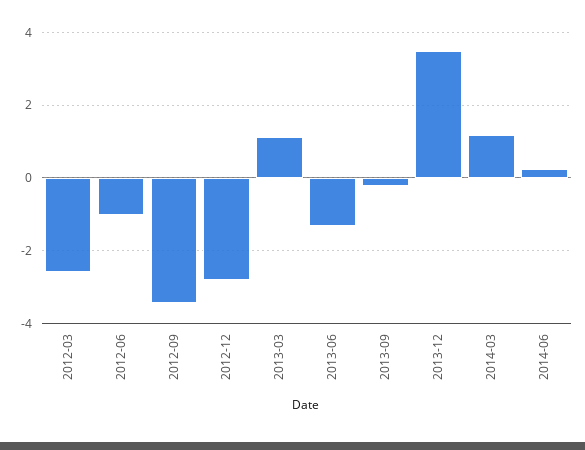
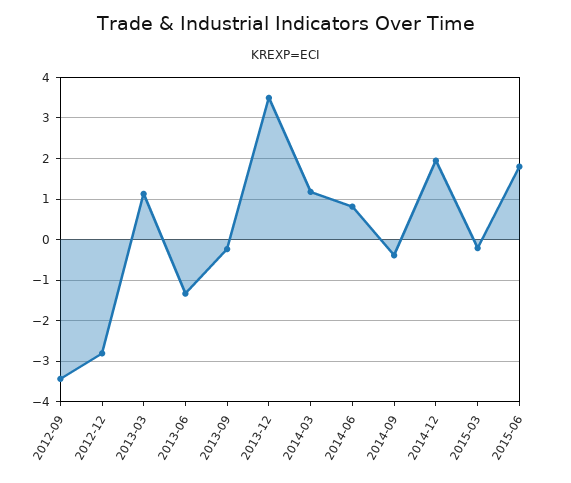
2012-03: -2.6 -> none
2012-06: -1 -> none
2014-06: 0.2 -> 0.8
2014-09: none -> -0.4
2014-12: none -> 2
2015-03: none -> -0.2
2015-06: none -> 1.8

